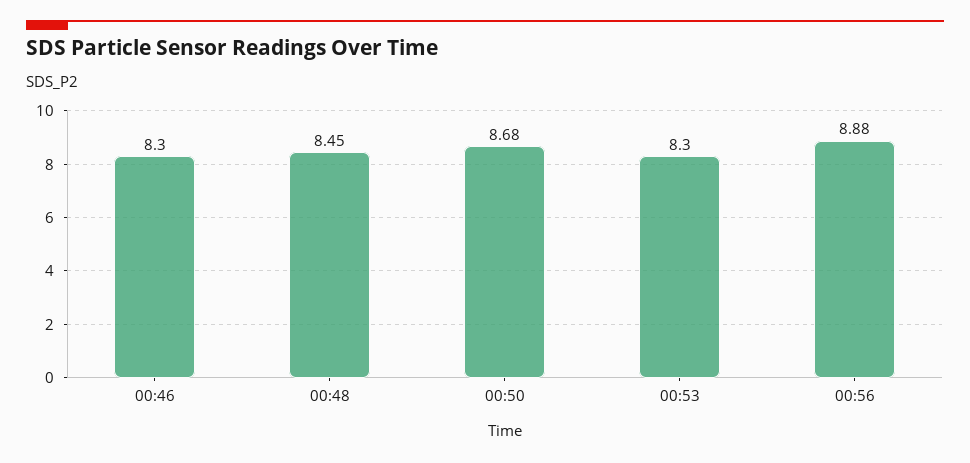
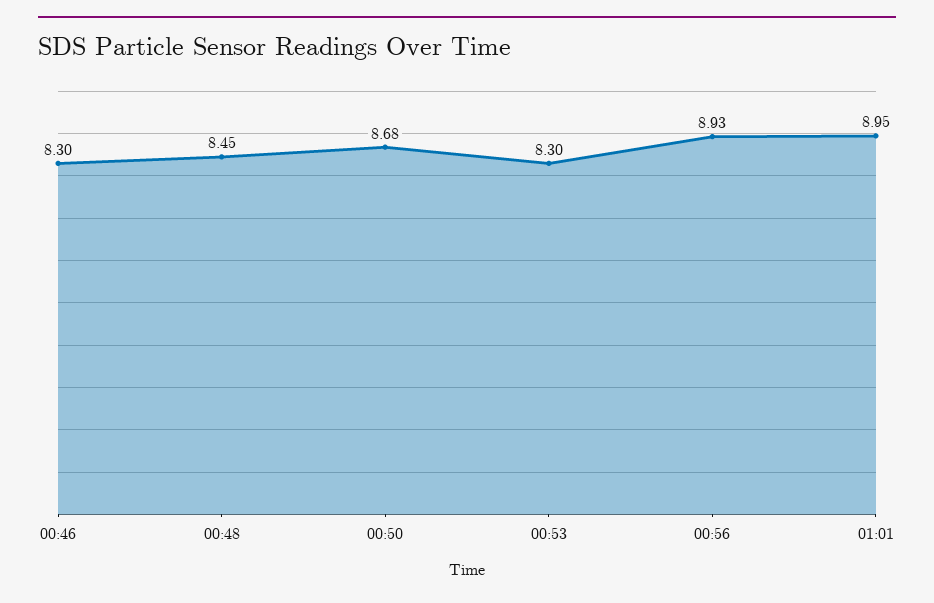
00:56: 8.88 -> 8.93
01:01: none -> 8.95

